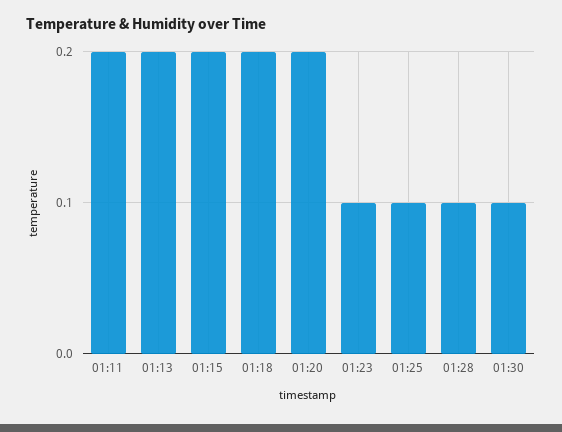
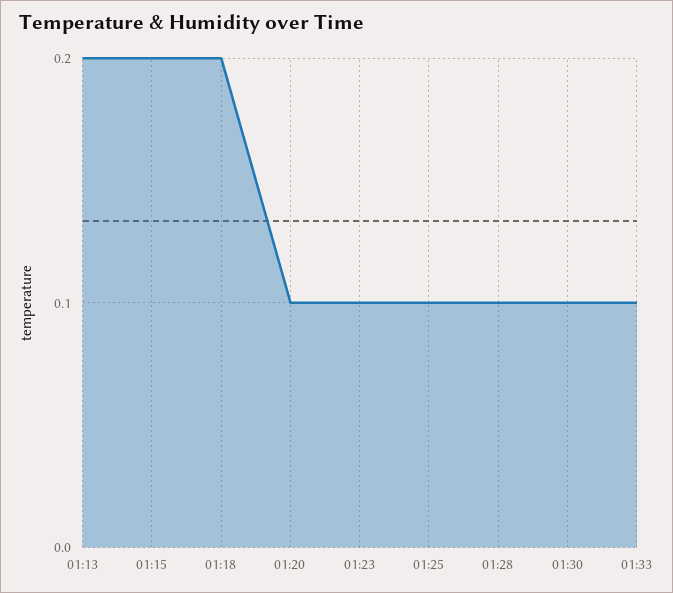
01:11: 0.2 -> none
01:20: 0.2 -> 0.1
01:33: none -> 0.1

